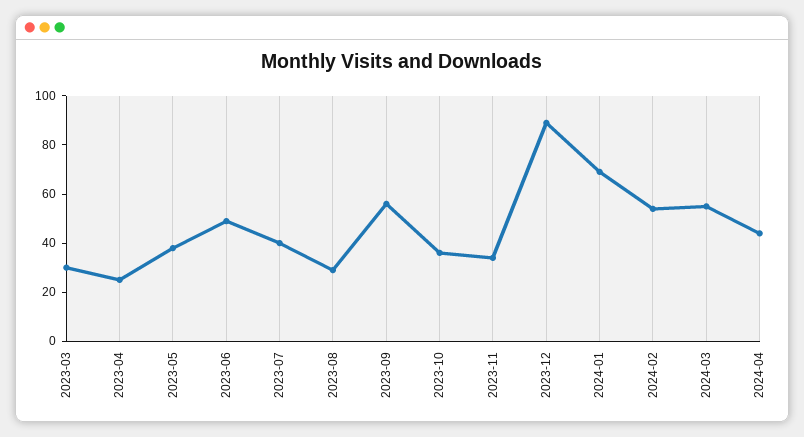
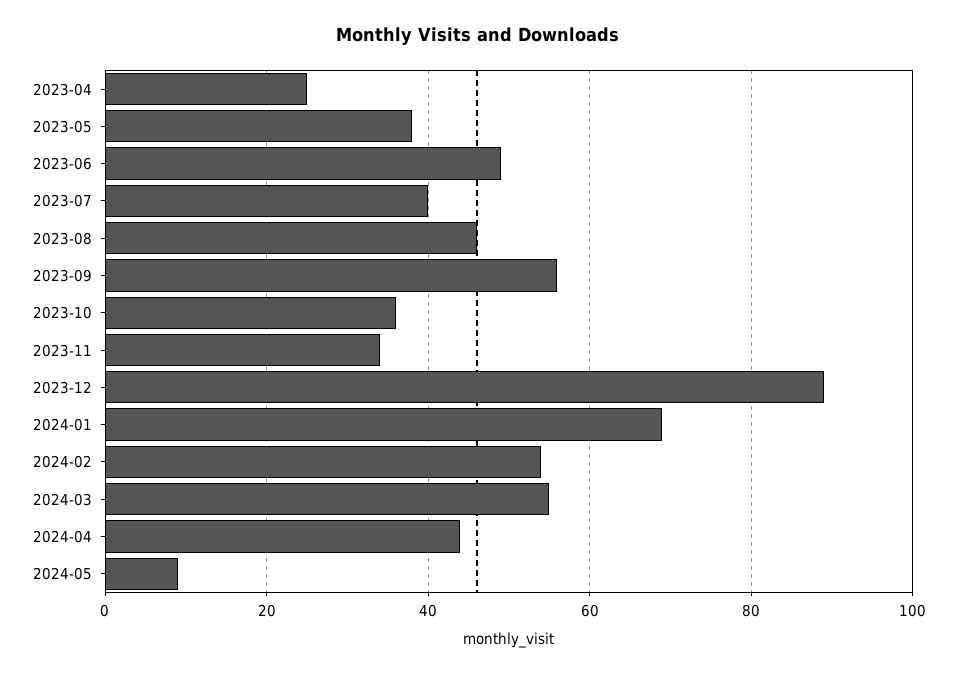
2023-03: 30 -> none
2023-08: 30 -> 45
2024-05: none -> 10

